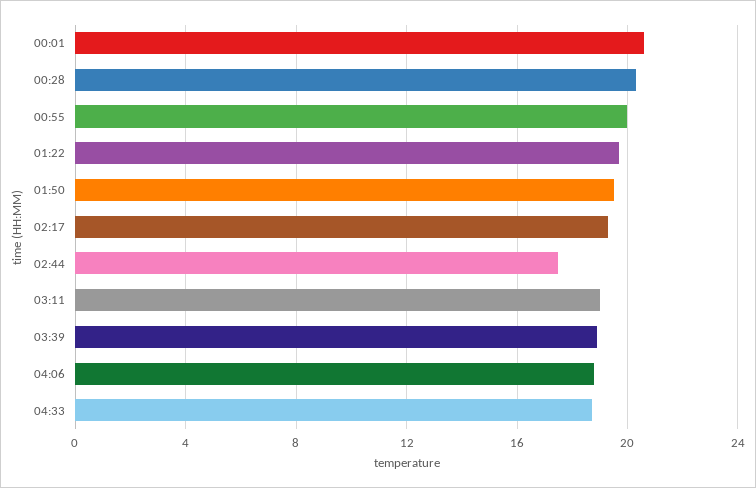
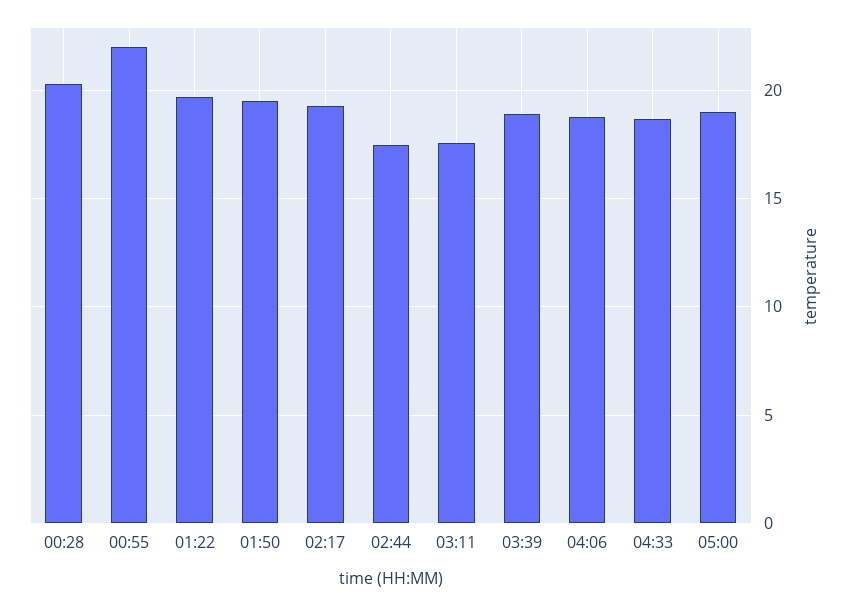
00:01: 20.5 -> none
00:55: 20 -> 22
03:11: 19 -> 17.5
05:00: none -> 19

